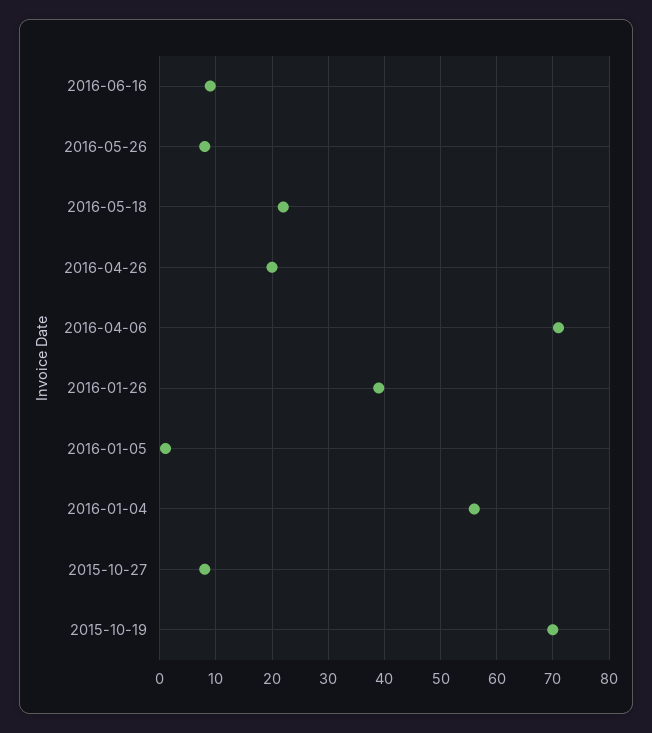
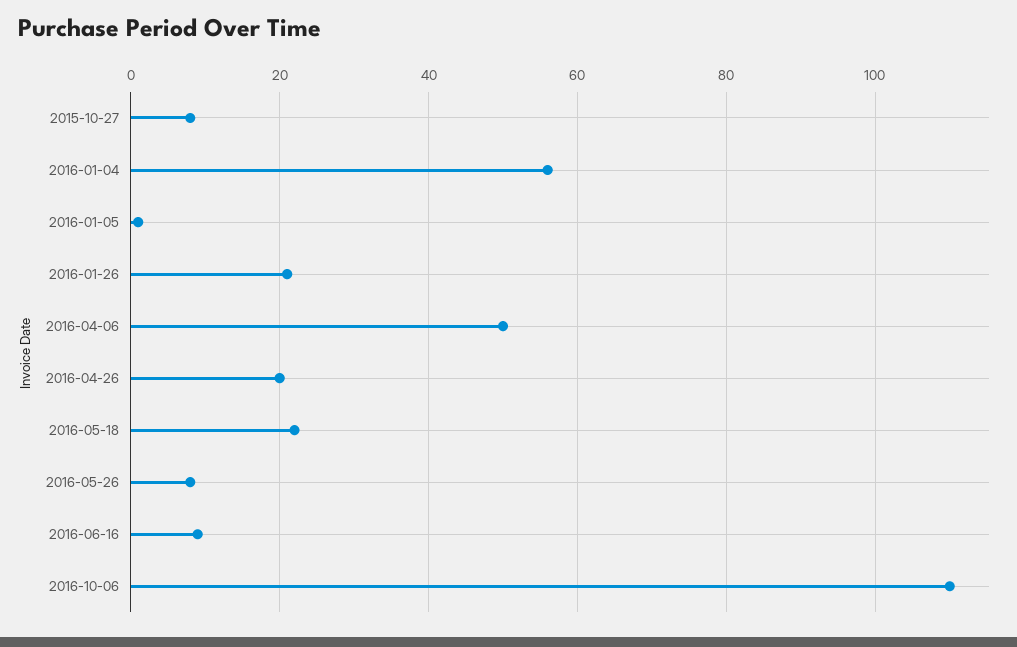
2016-04-06: 70 -> 50
2016-01-26: 40 -> 20
2015-10-19: 70 -> none
2016-10-06: none -> 110

